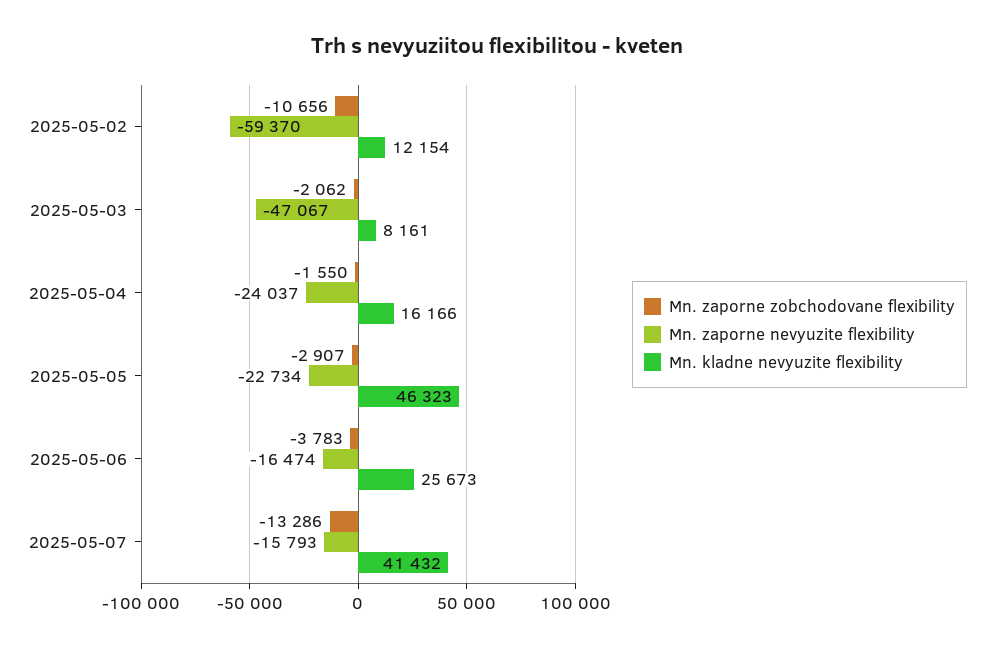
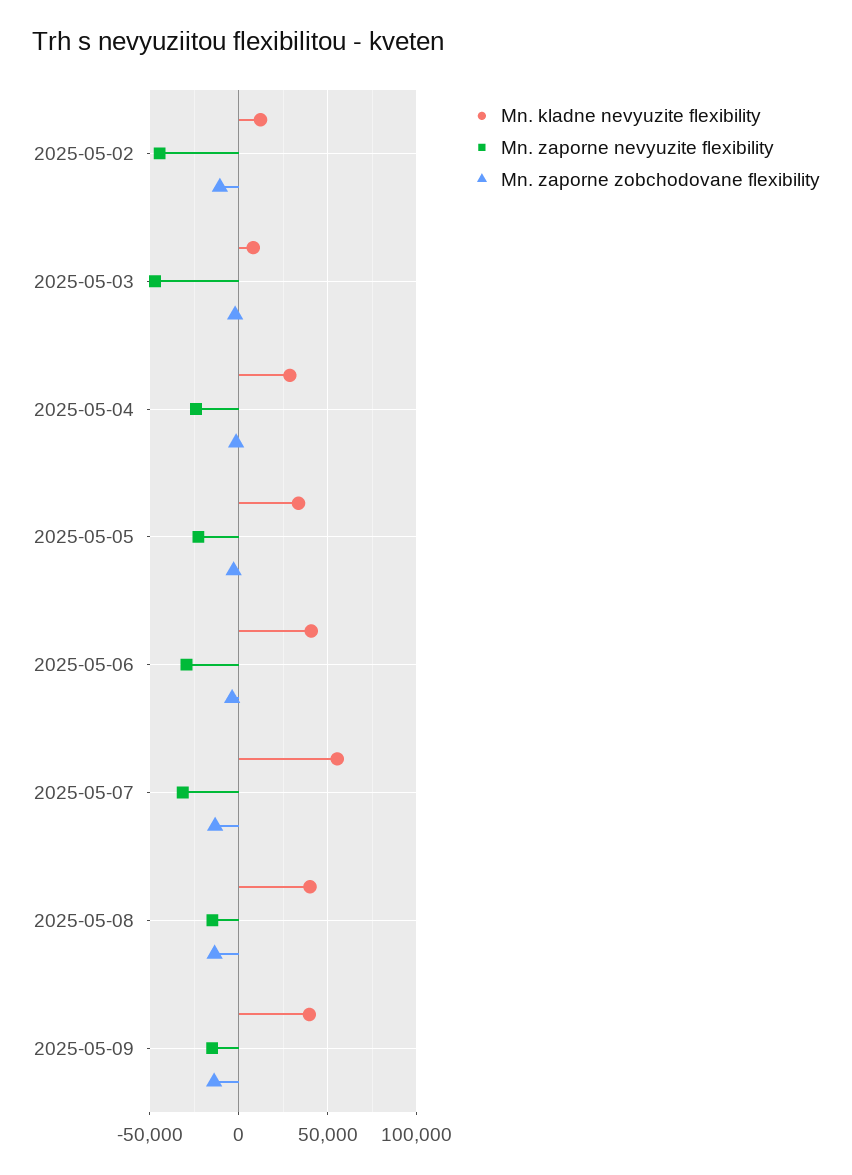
Mn. zaporne nevyuzite flexibility, 2025-05-02: -59370 -> -45000
Mn. kladne nevyuzite flexibility, 2025-05-04: 16166 -> 30000
Mn. kladne nevyuzite flexibility, 2025-05-05: 46323 -> 35000
Mn. zaporne nevyuzite flexibility, 2025-05-06: -16474 -> -30000
Mn. kladne nevyuzite flexibility, 2025-05-06: 25673 -> 40000
Mn. zaporne nevyuzite flexibility, 2025-05-07: -15793 -> -30000
Mn. kladne nevyuzite flexibility, 2025-05-07: 41432 -> 55000
Mn. kladne nevyuzite flexibility, 2025-05-08: none -> 40000
Mn. zaporne nevyuzite flexibility, 2025-05-08: none -> -15000
Mn. zaporne zobchodovane flexibility, 2025-05-08: none -> -15000
Mn. kladne nevyuzite flexibility, 2025-05-09: none -> 40000
Mn. zaporne nevyuzite flexibility, 2025-05-09: none -> -15000
Mn. zaporne zobchodovane flexibility, 2025-05-09: none -> -15000

